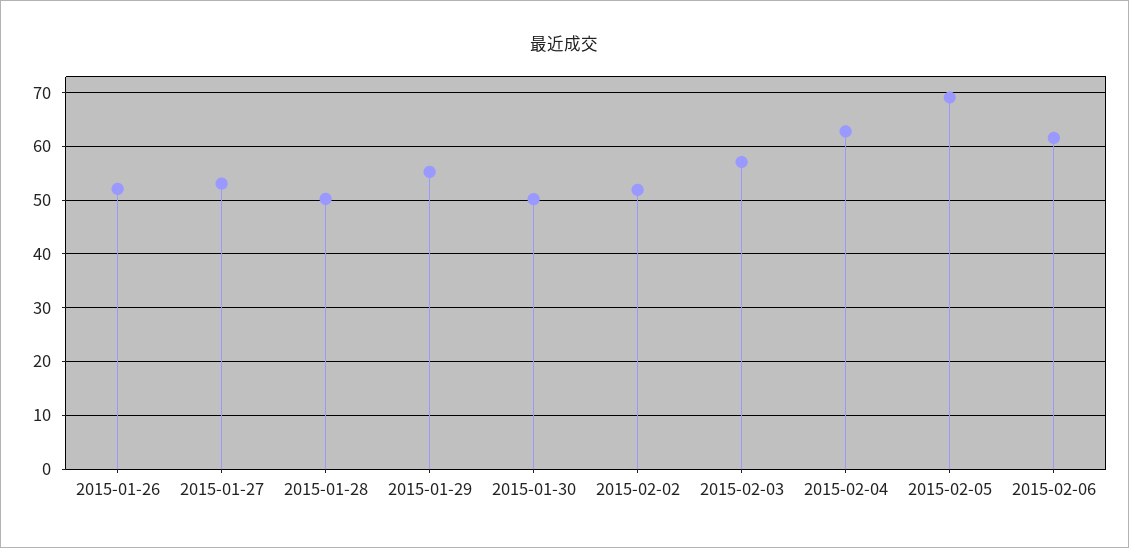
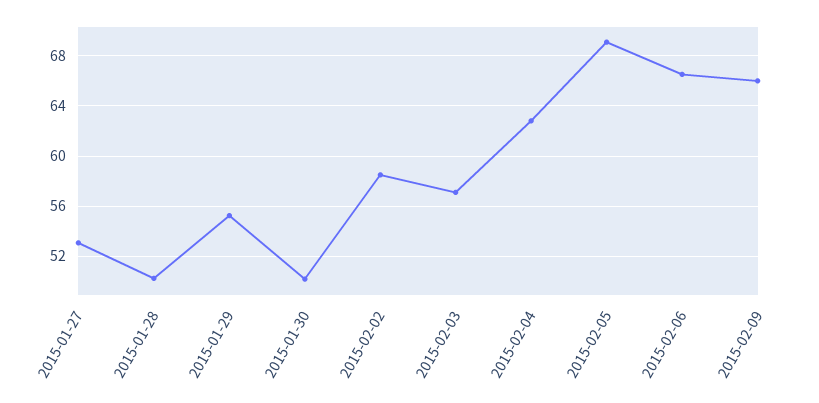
2015-01-26: 52 -> none
2015-02-02: 52 -> 58.5
2015-02-06: 62 -> 66.5
2015-02-09: none -> 66

